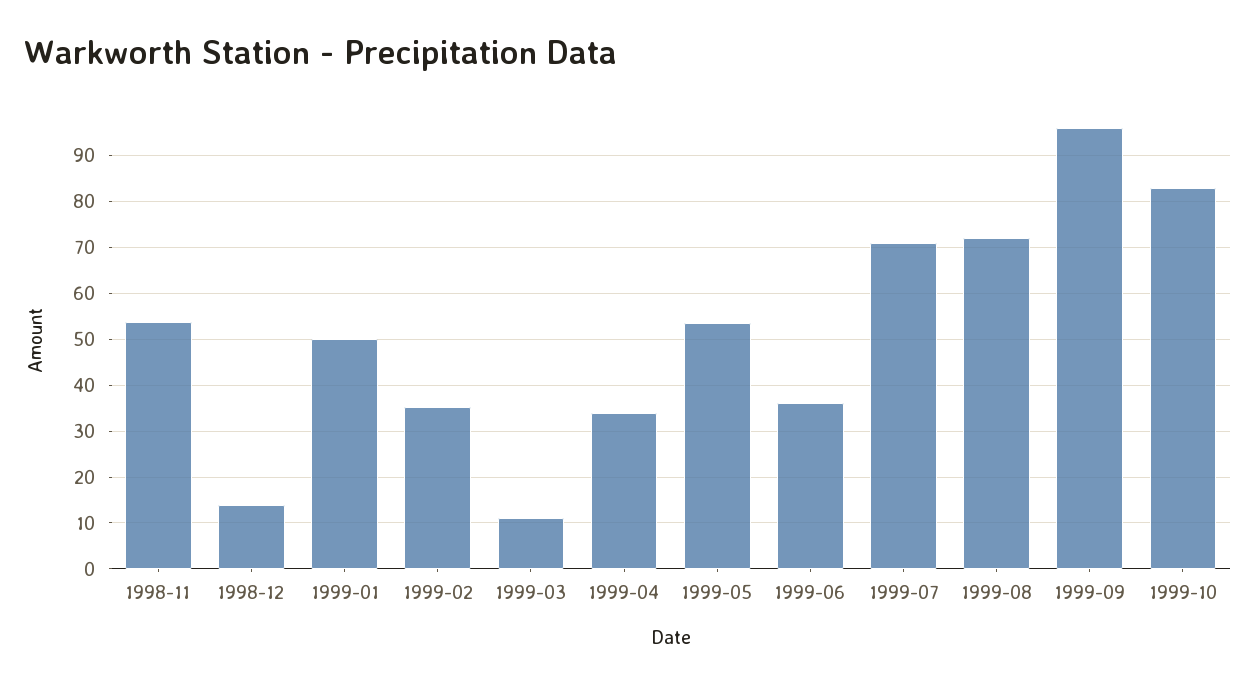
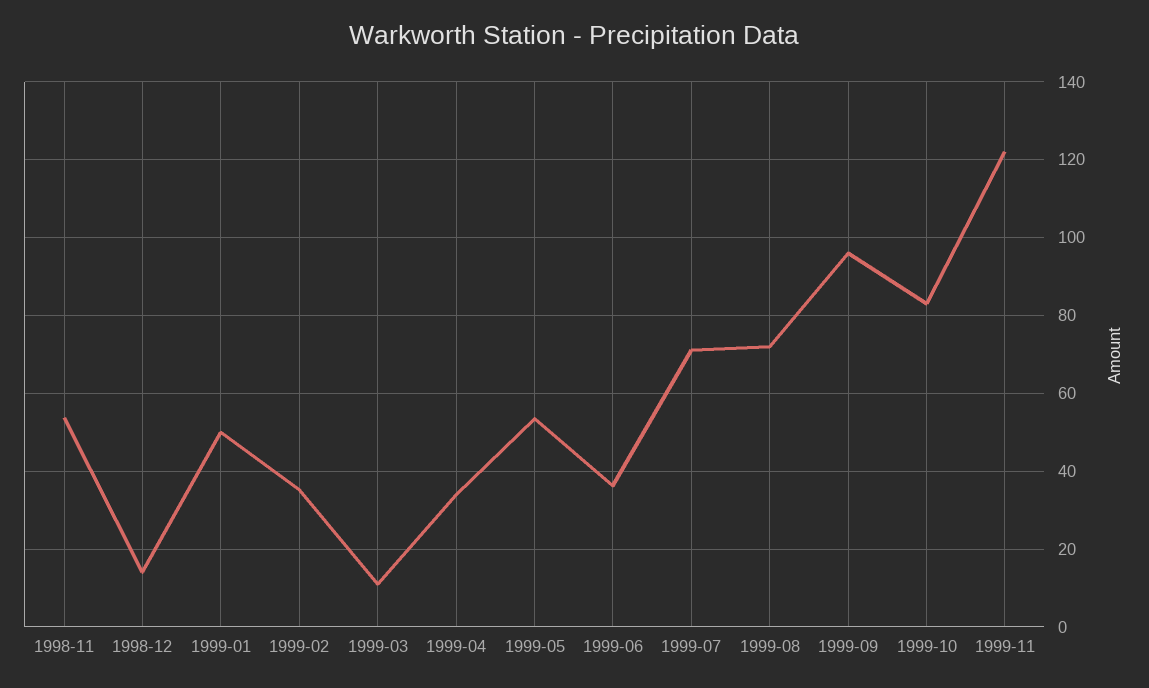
1999-11: none -> 122

